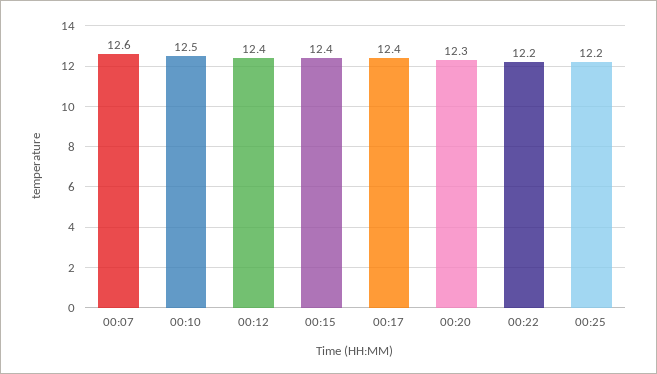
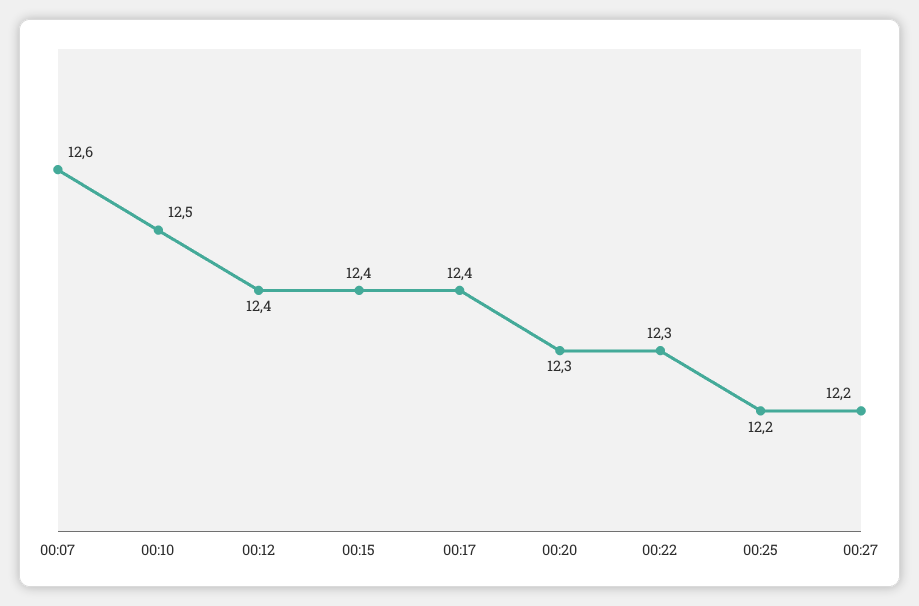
00:22: 12.2 -> 12.3
00:27: none -> 12.2

